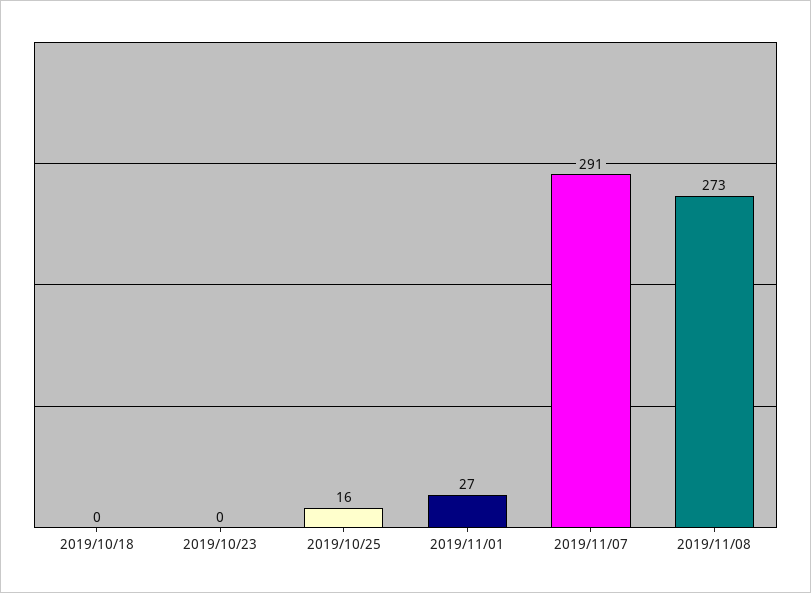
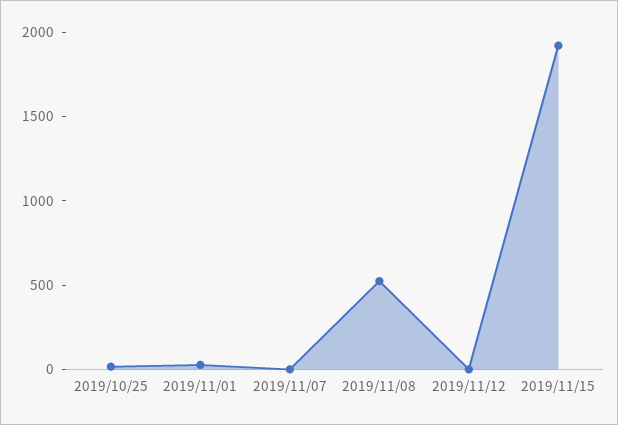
2019/10/18: 0 -> none
2019/10/23: 0 -> none
2019/11/07: 291 -> 0
2019/11/08: 273 -> 500
2019/11/12: none -> 0
2019/11/15: none -> 1900

